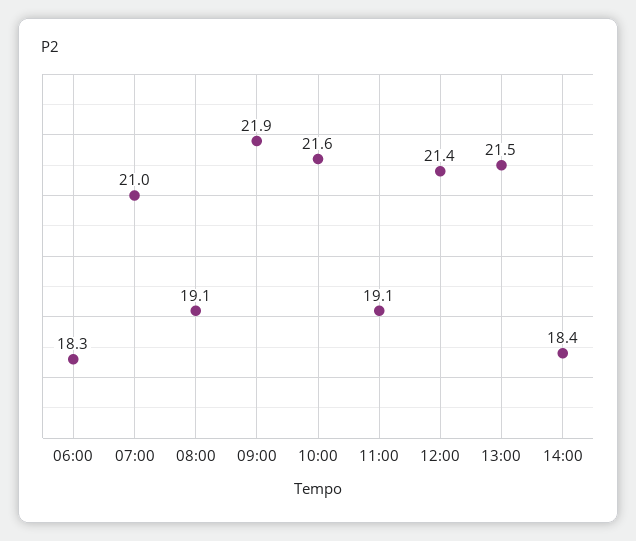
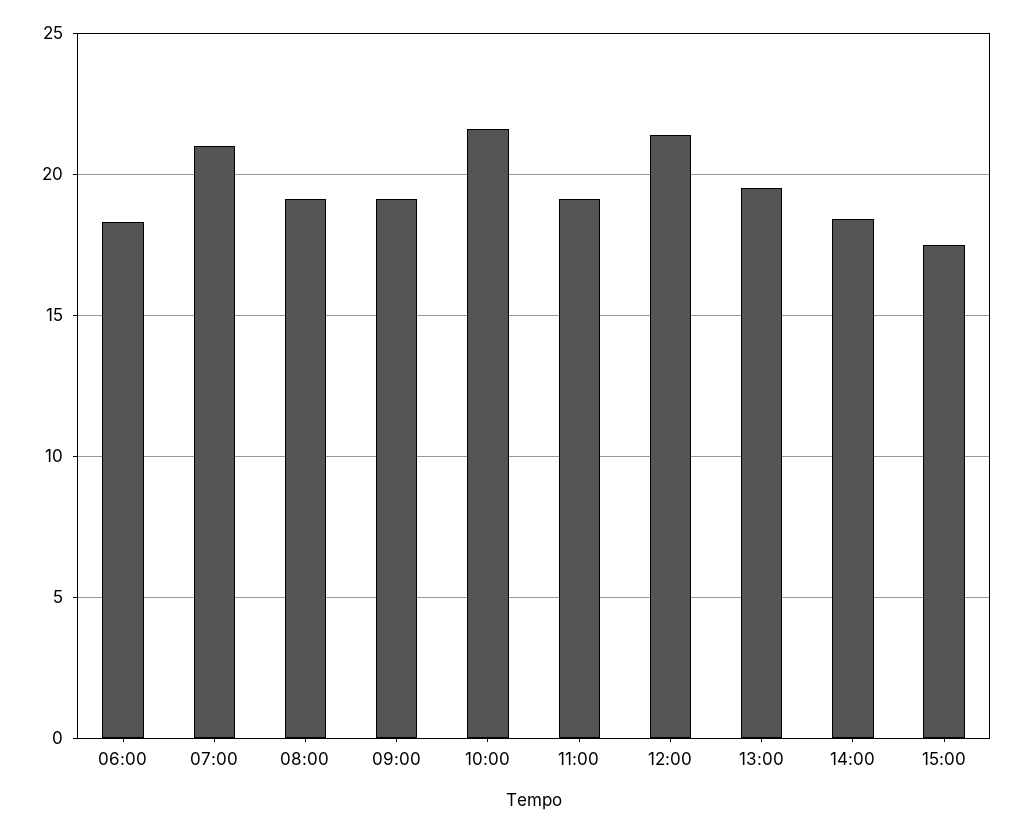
09:00: 21.9 -> 19
13:00: 21.5 -> 19.5
15:00: none -> 17.5

